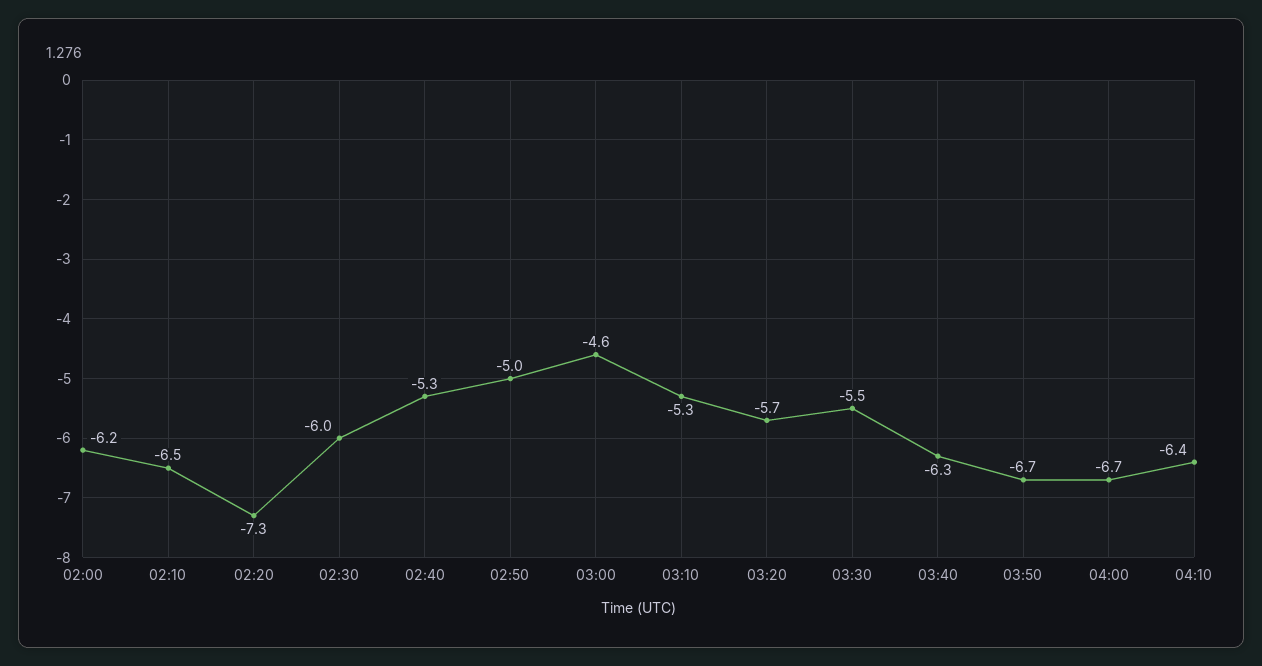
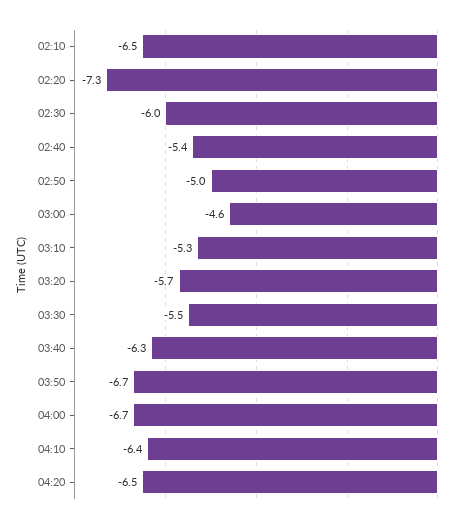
02:00: -6.2 -> none
02:40: -5.3 -> -5.4
04:20: none -> -6.5

